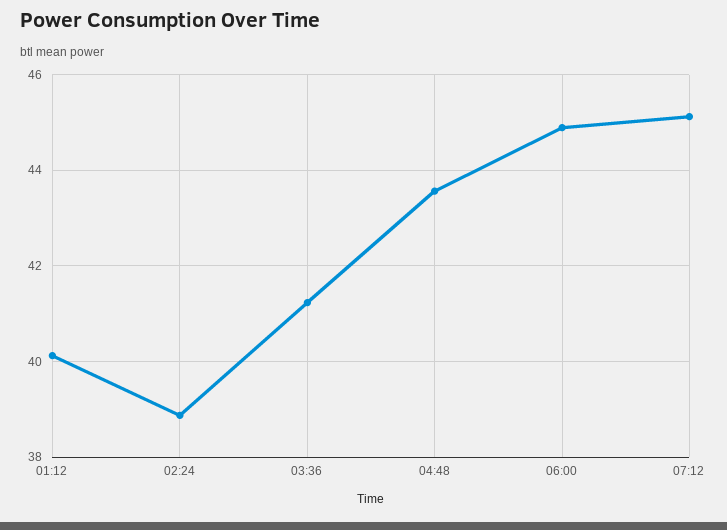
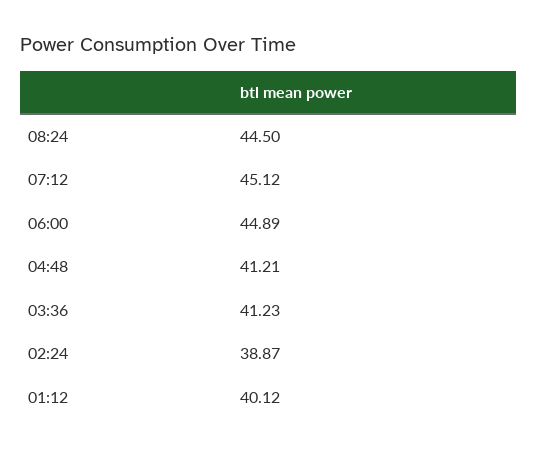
04:48: 43.6 -> 41.21
08:24: none -> 44.5

